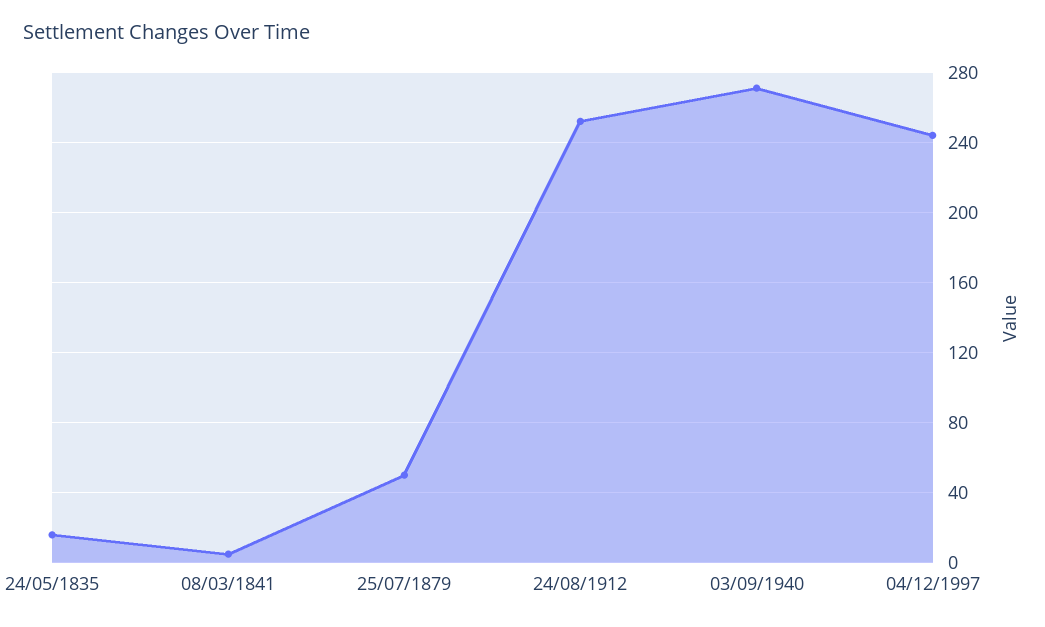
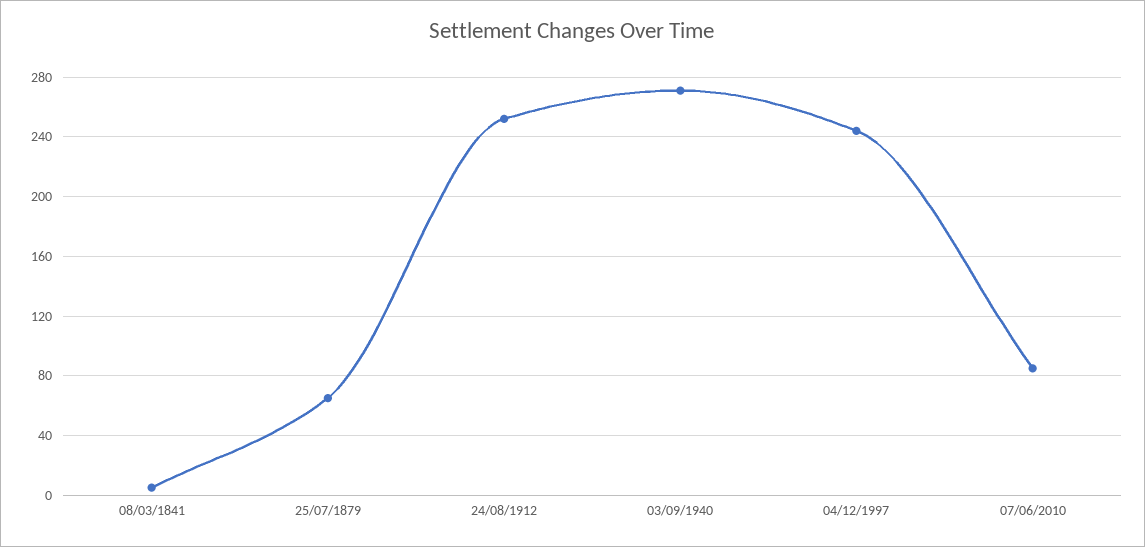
24/05/1835: 15 -> none
25/07/1879: 50 -> 65
07/06/2010: none -> 85

